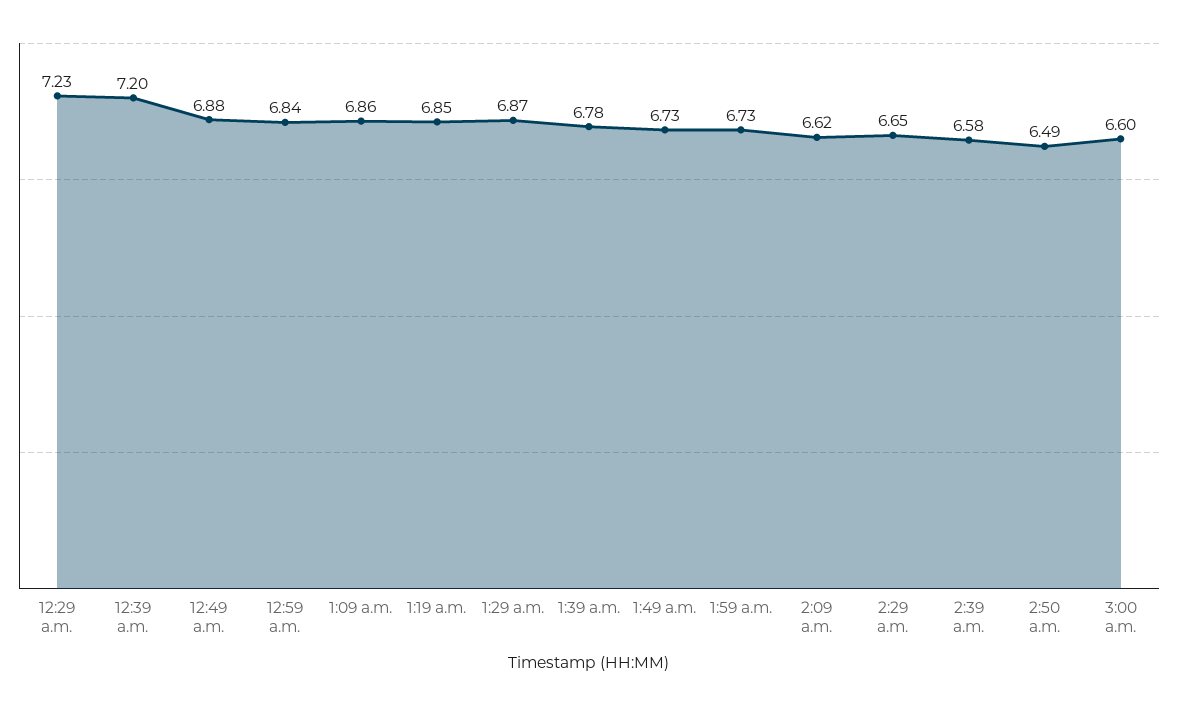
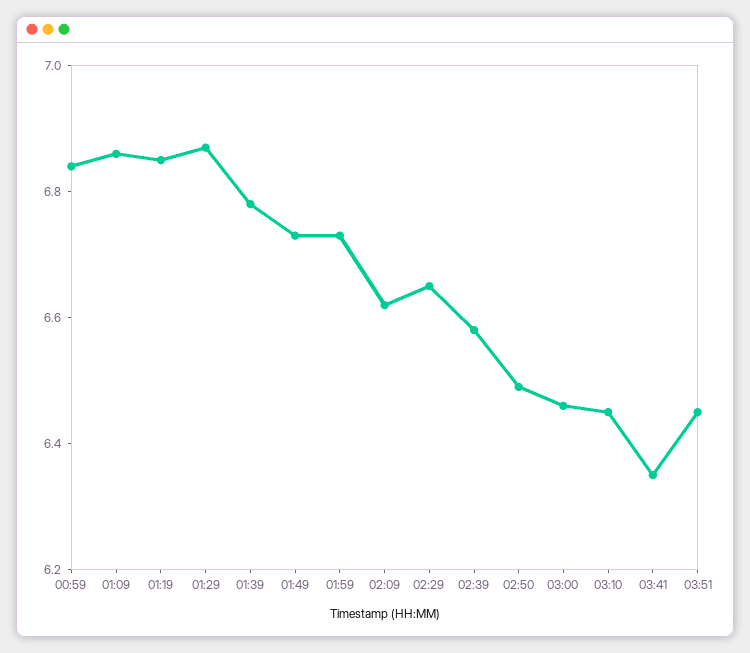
12:29 a.m.: 7.23 -> none
12:39 a.m.: 7.2 -> none
12:49 a.m.: 6.88 -> none
3:00 a.m.: 6.6 -> 6.45
03:10: none -> 6.45
03:41: none -> 6.35
03:51: none -> 6.45

